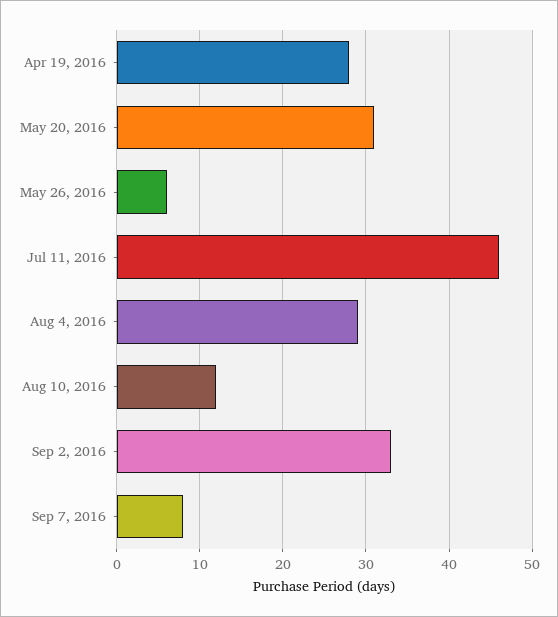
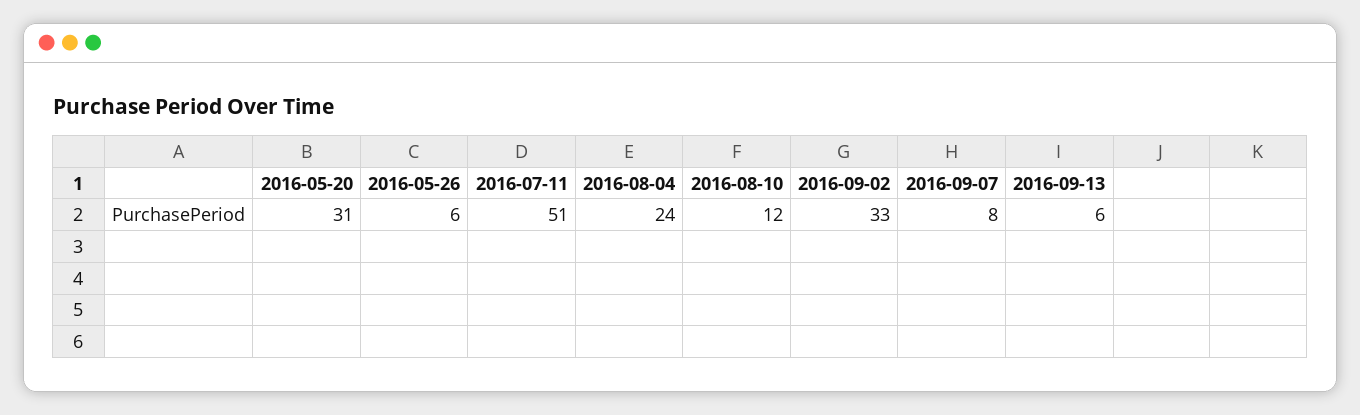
Apr 19, 2016: 28 -> none
Jul 11, 2016: 46 -> 51
Aug 4, 2016: 29 -> 24
2016-09-13: none -> 6

